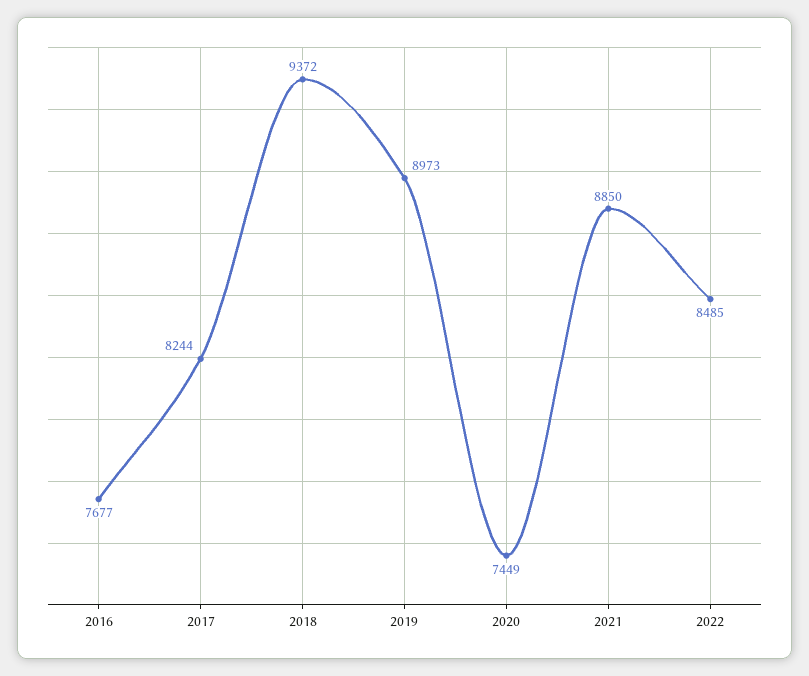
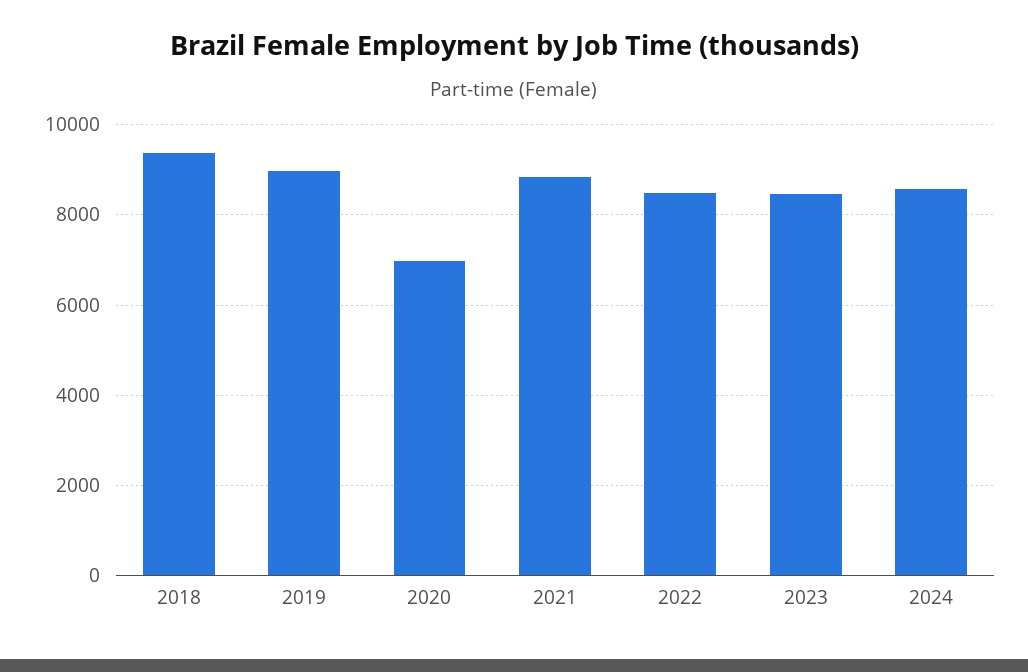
2016: 7677 -> none
2017: 8244 -> none
2020: 7449 -> 7000
2023: none -> 8400
2024: none -> 8600

